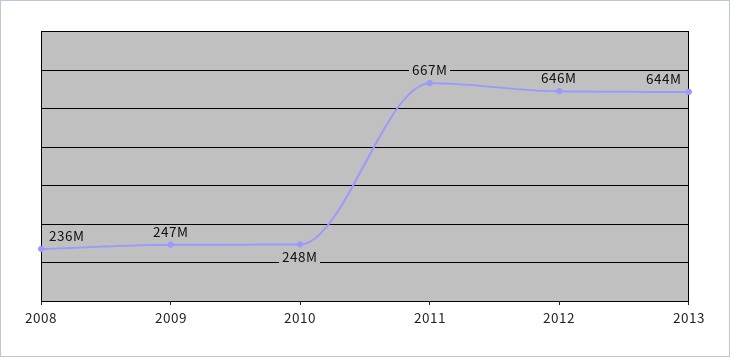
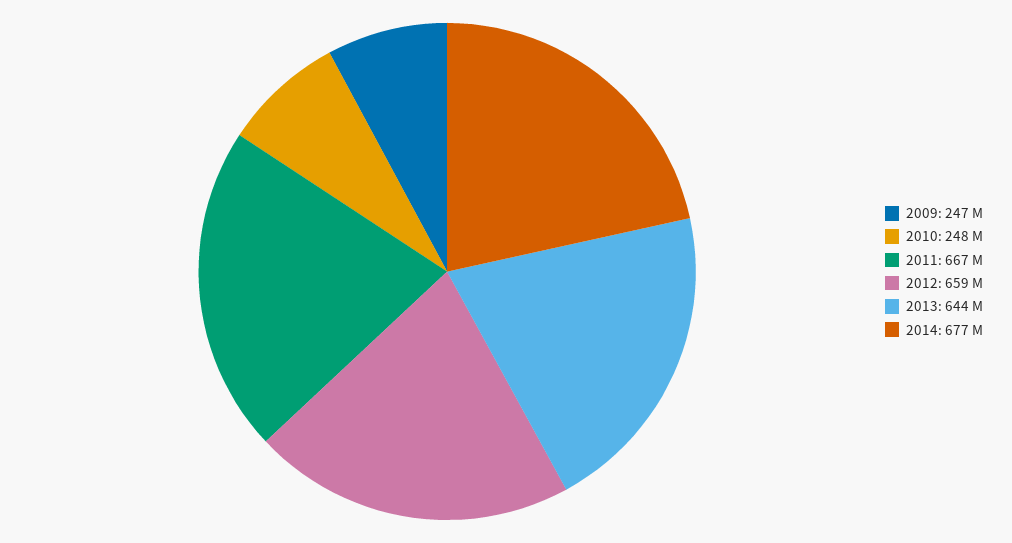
2008: 236000000 -> none
2012: 646000000 -> 659000000
2014: none -> 677000000

